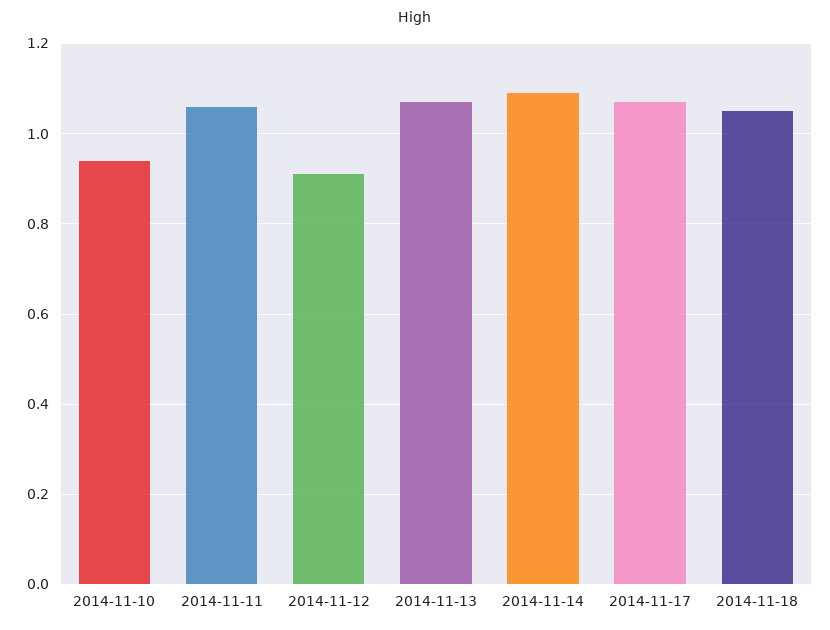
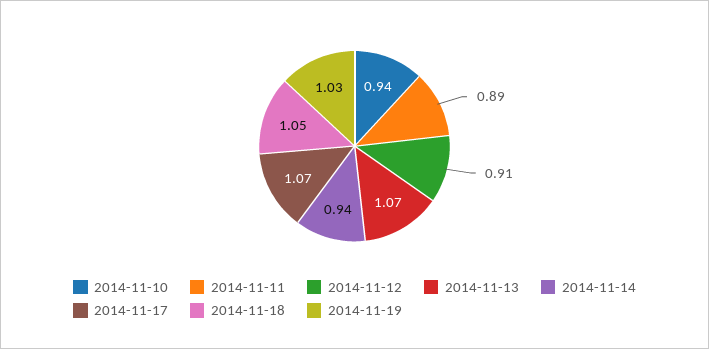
2014-11-11: 1.05 -> 0.89
2014-11-14: 1.1 -> 0.94
2014-11-19: none -> 1.03

